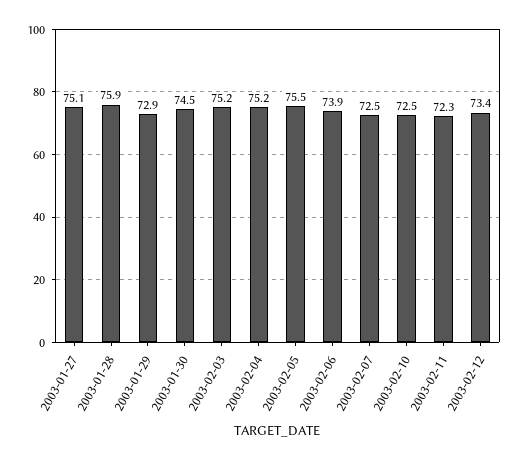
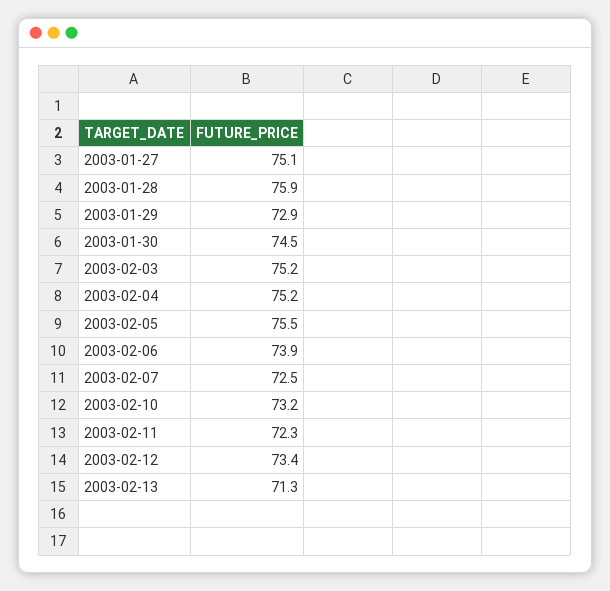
2003-02-10: 72.5 -> 73.2
2003-02-13: none -> 71.3

